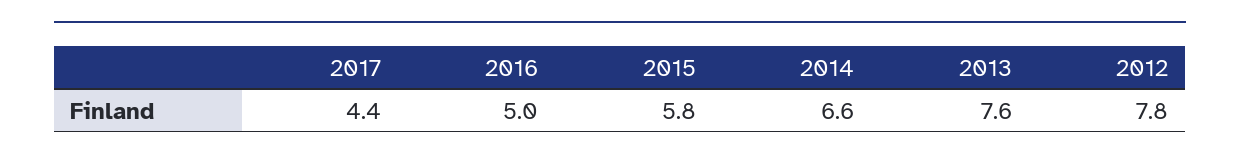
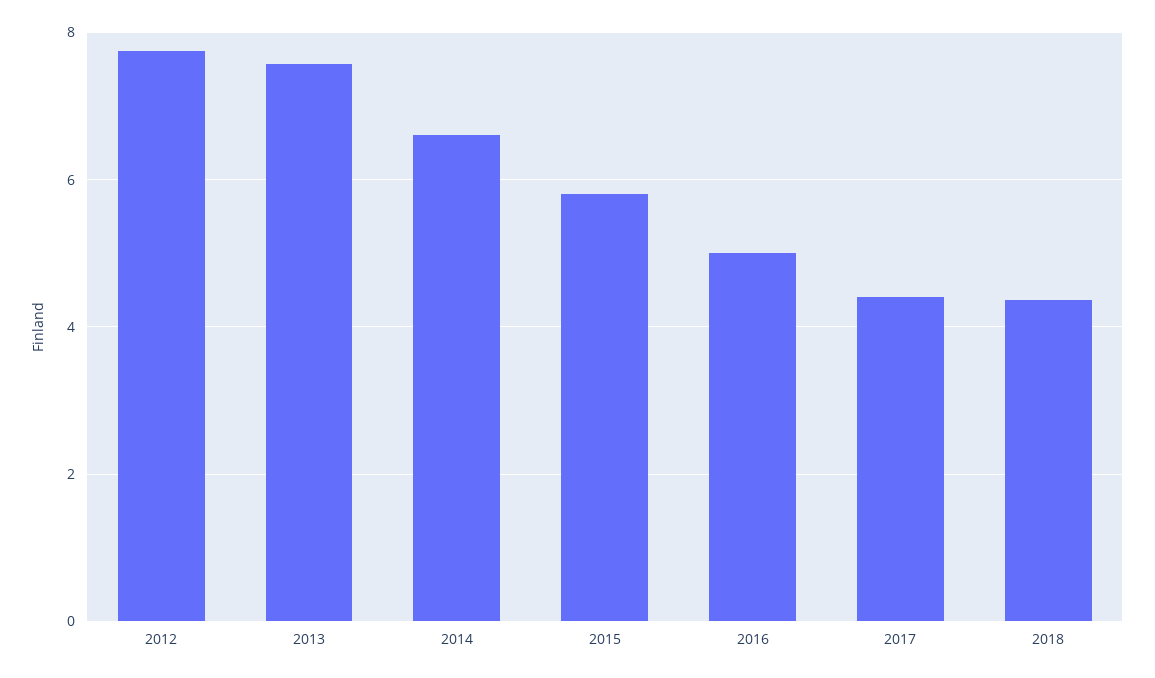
2018: none -> 4.4

